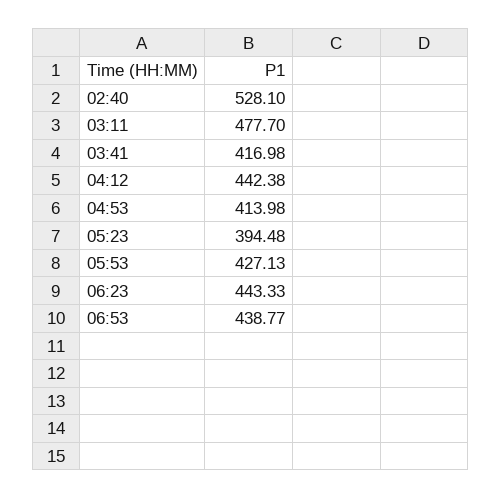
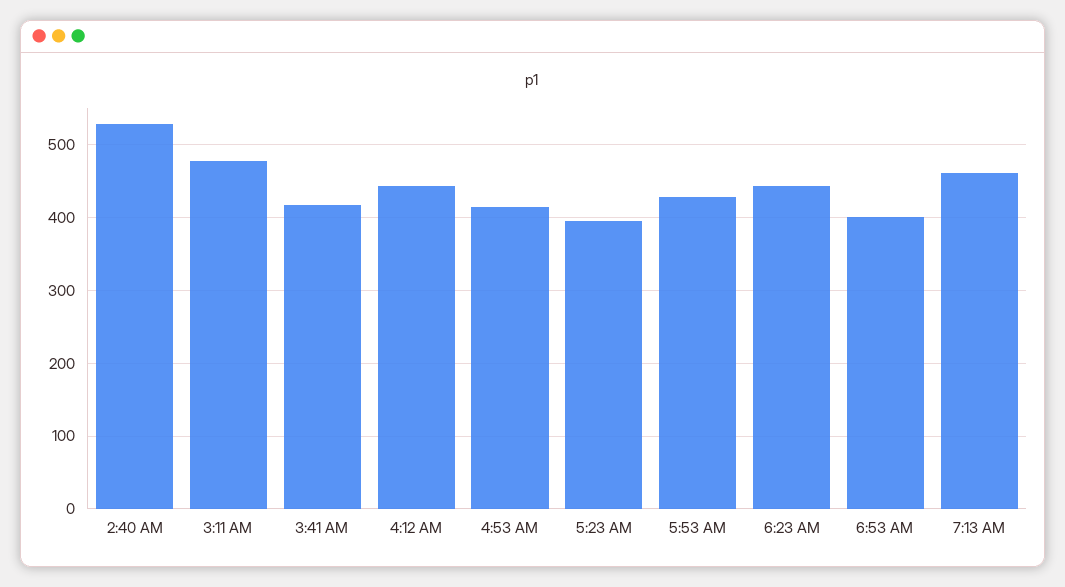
06:53: 438.77 -> 400
7:13 AM: none -> 460

